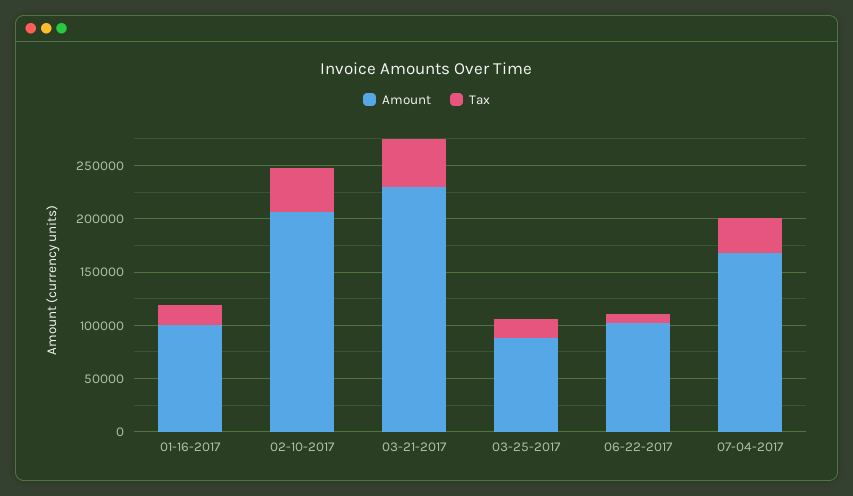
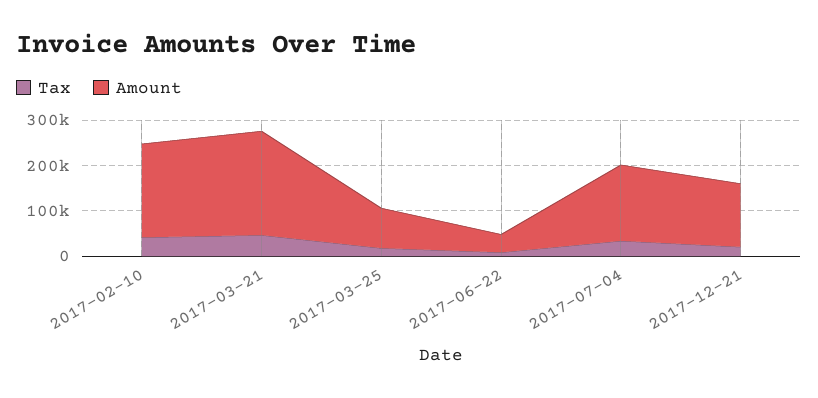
Amount, 01-16-2017: 100000 -> none
Tax, 01-16-2017: 20000 -> none
Amount, 06-22-2017: 100000 -> 40000
Tax, 2017-12-21: none -> 20000
Amount, 2017-12-21: none -> 140000

